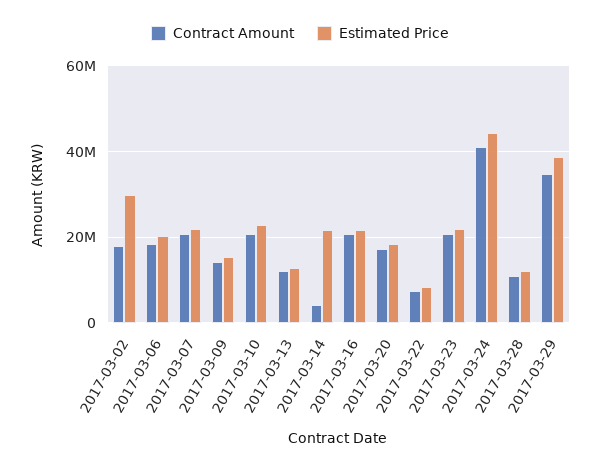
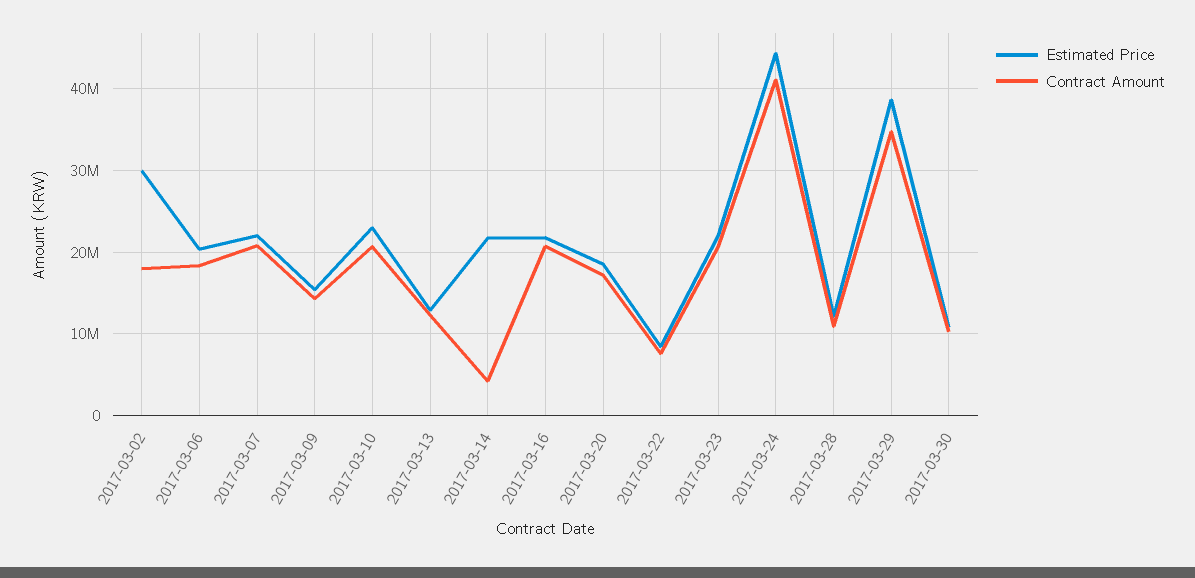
Estimated Price, 2017-03-30: none -> 11000000
Contract Amount, 2017-03-30: none -> 10000000

